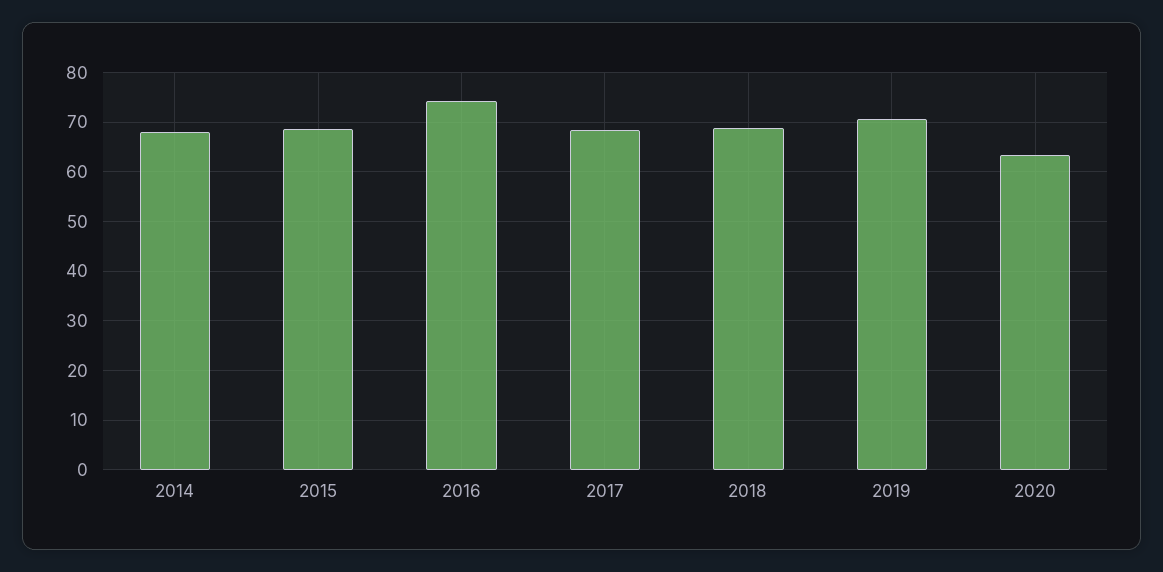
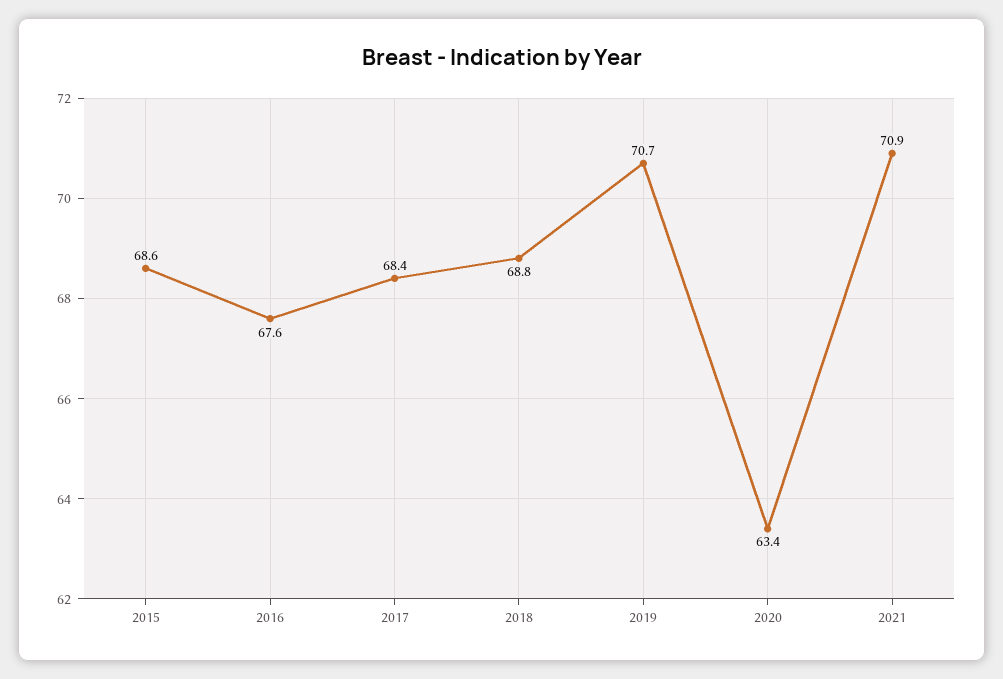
2014: 68 -> none
2016: 74 -> 67.6
2021: none -> 70.9

